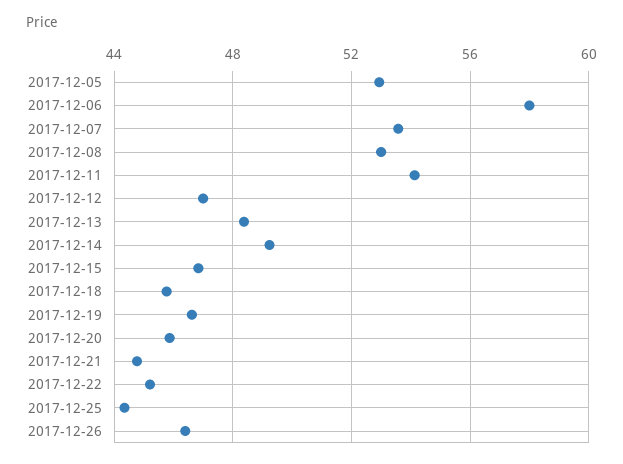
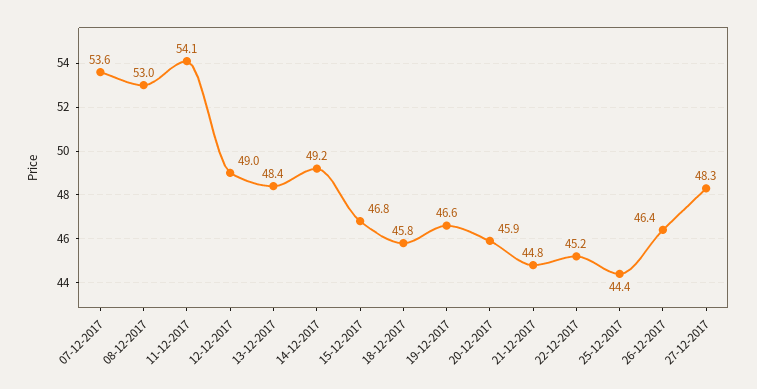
2017-12-05: 53 -> none
2017-12-06: 58 -> none
2017-12-12: 47 -> 49
27-12-2017: none -> 48.3

